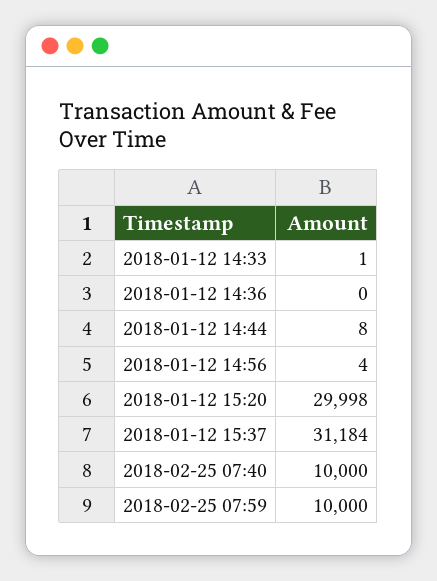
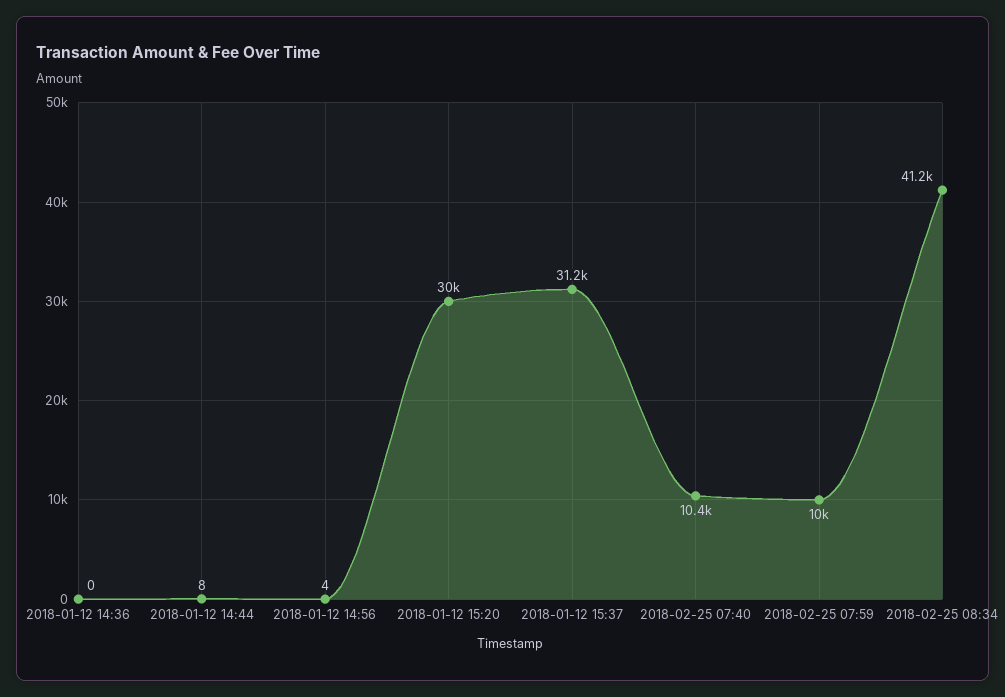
2018-01-12 14:33: 1 -> none
2018-02-25 07:40: 10000 -> 10400
2018-02-25 08:34: none -> 41200

